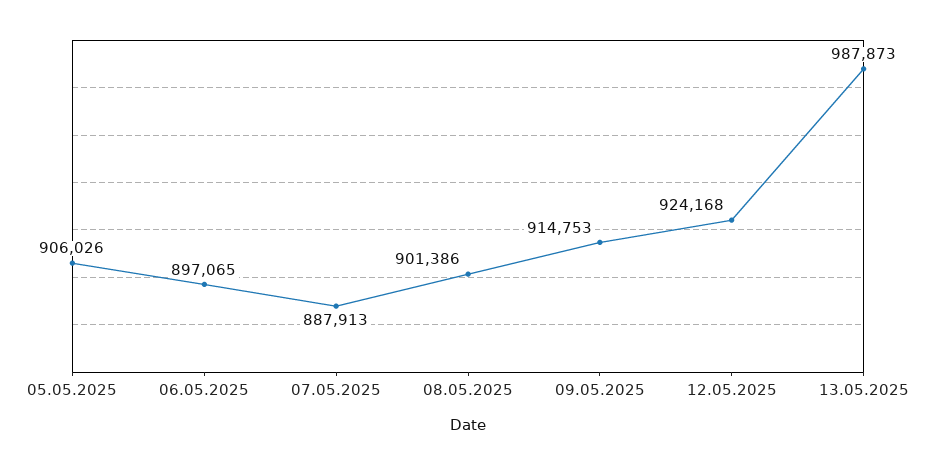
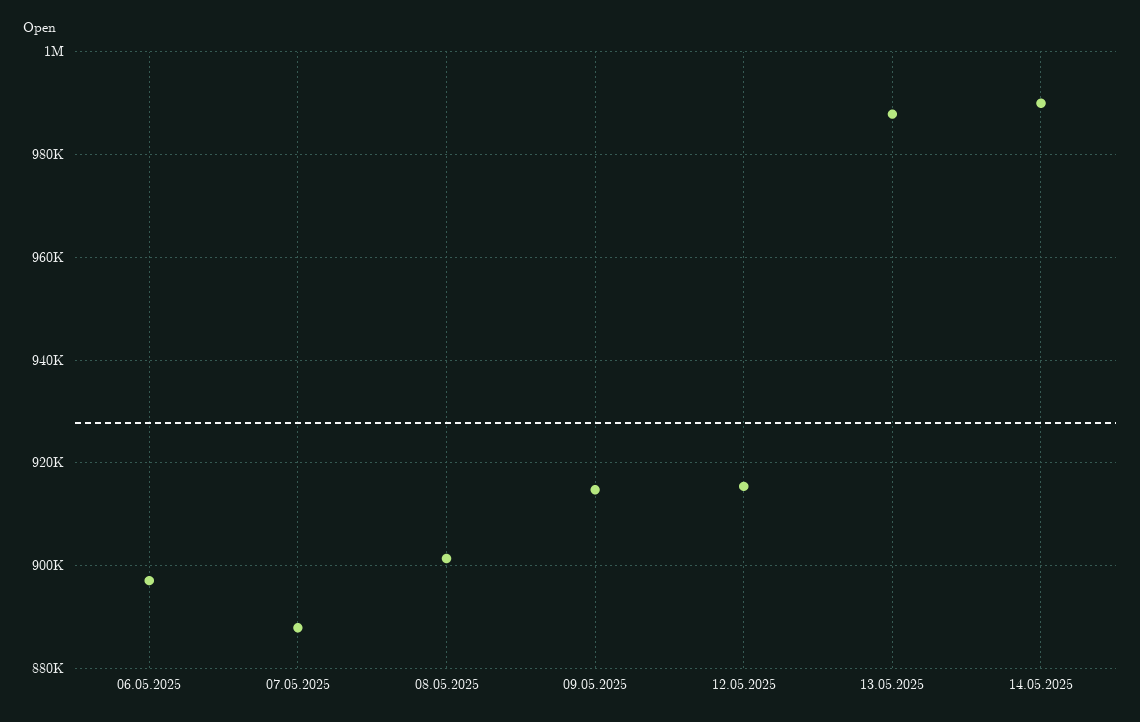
05.05.2025: 906026 -> none
12.05.2025: 924168 -> 916000
14.05.2025: none -> 990000

